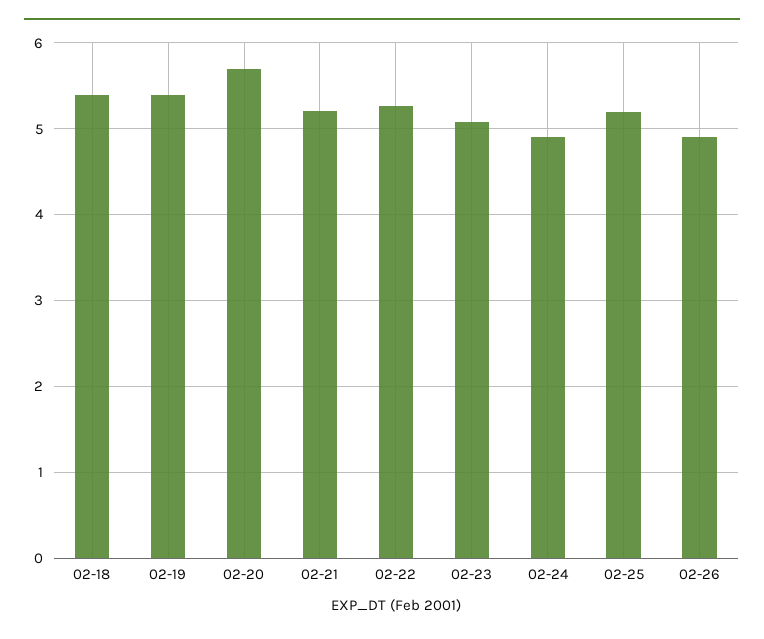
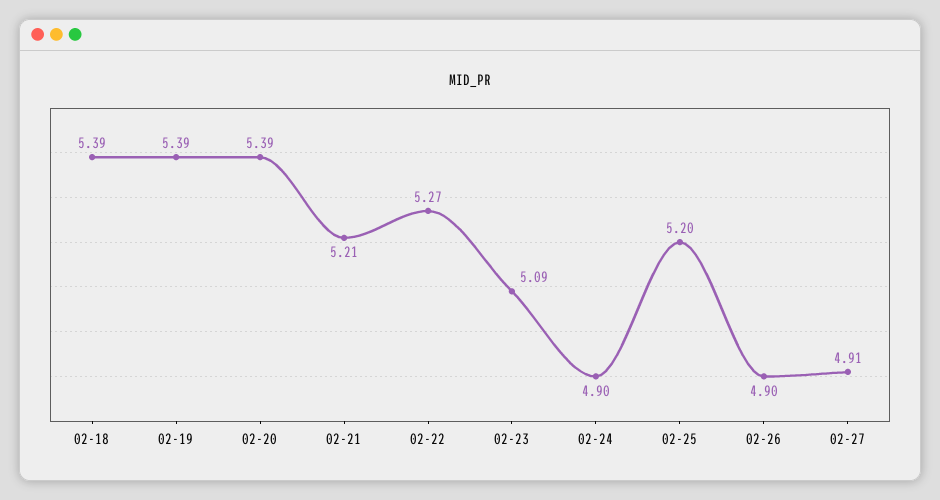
02-20: 5.7 -> 5.39
02-27: none -> 4.91

